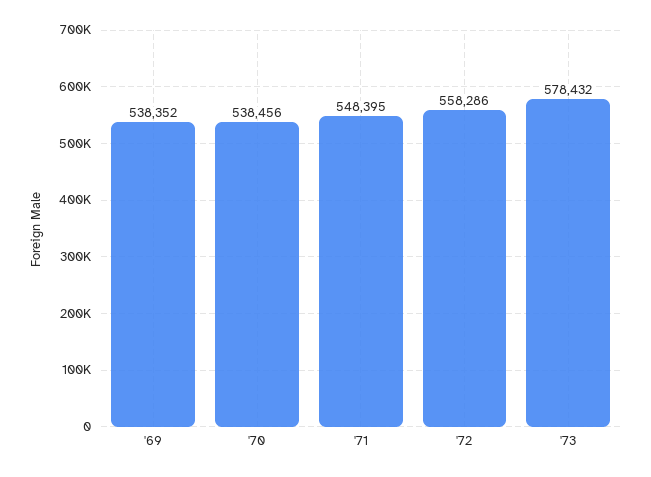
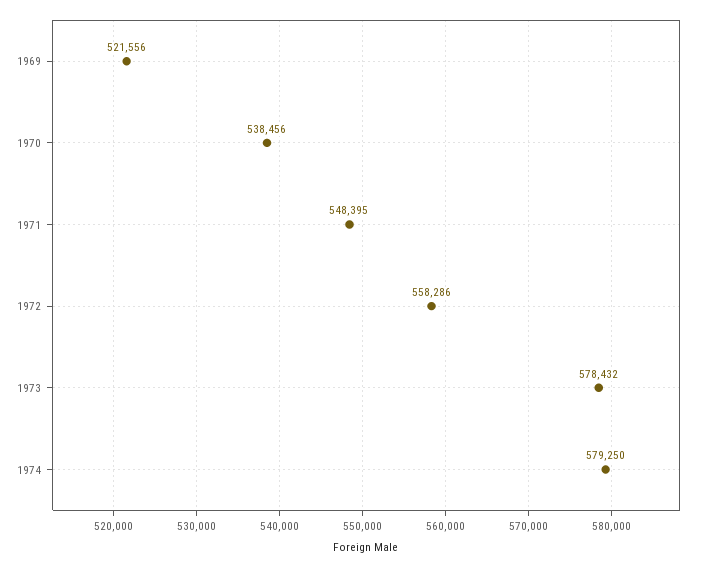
'69: 538352 -> 521556
1974: none -> 579250

